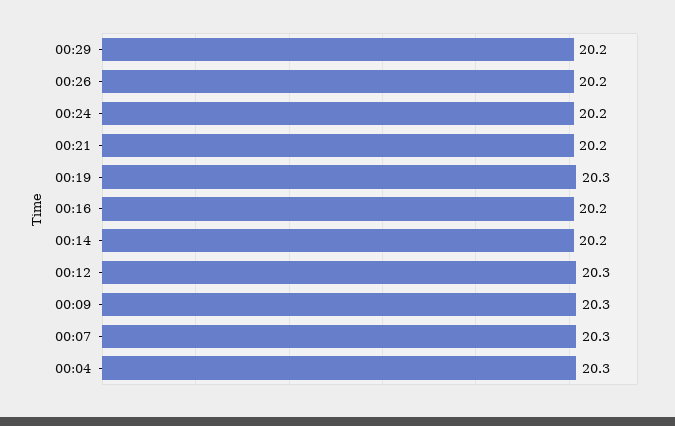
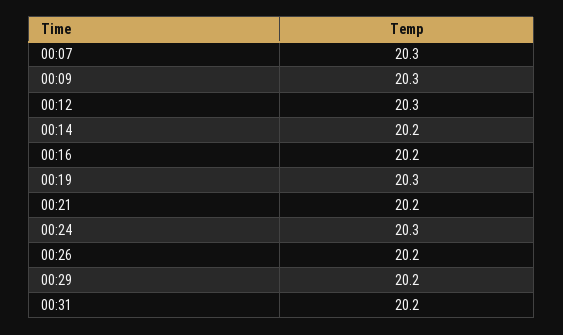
00:24: 20.2 -> 20.3
00:04: 20.3 -> none
00:31: none -> 20.2

